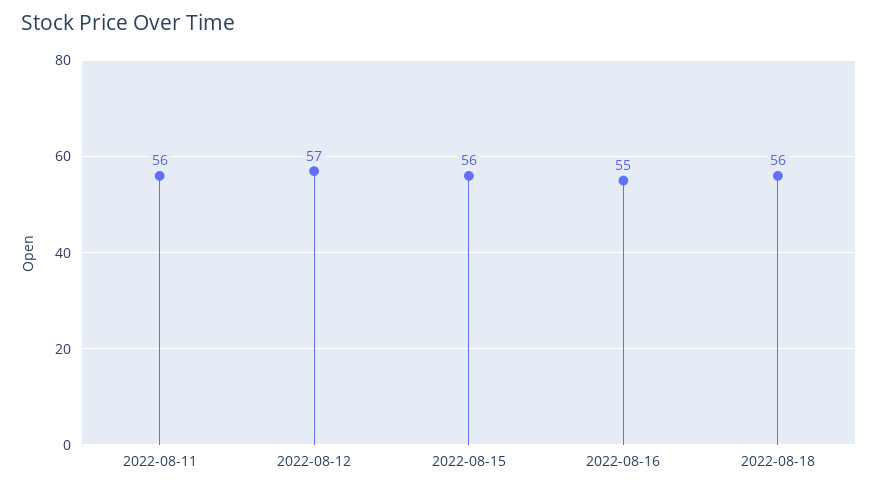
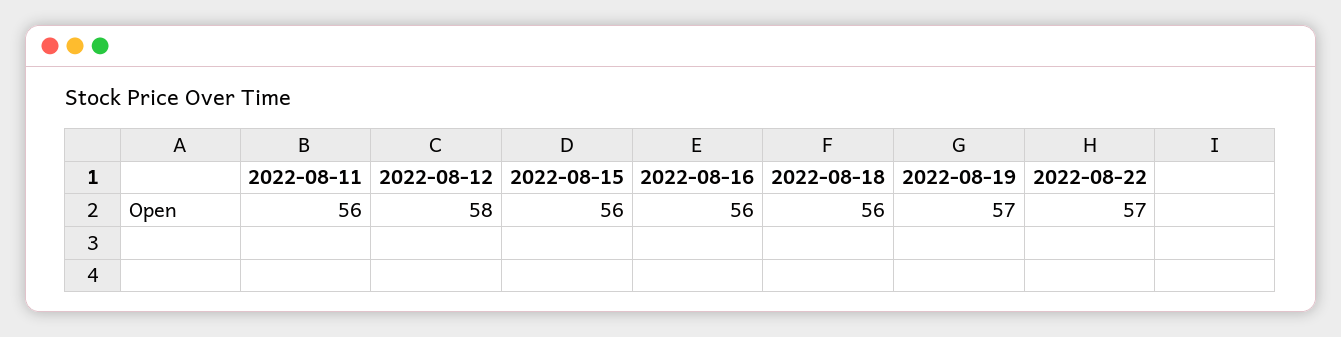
2022-08-12: 57 -> 58
2022-08-16: 55 -> 56
2022-08-19: none -> 57
2022-08-22: none -> 57

